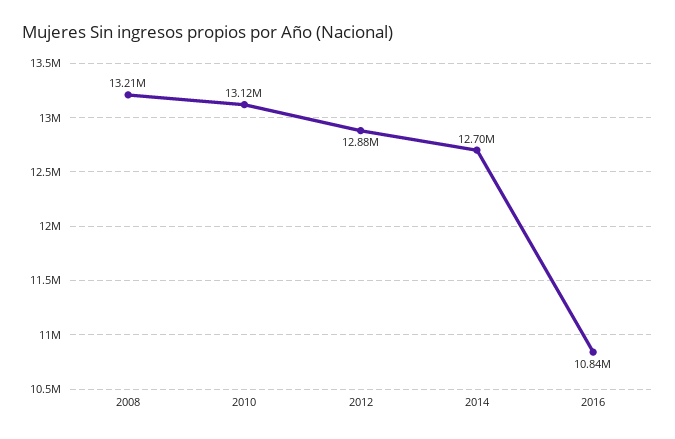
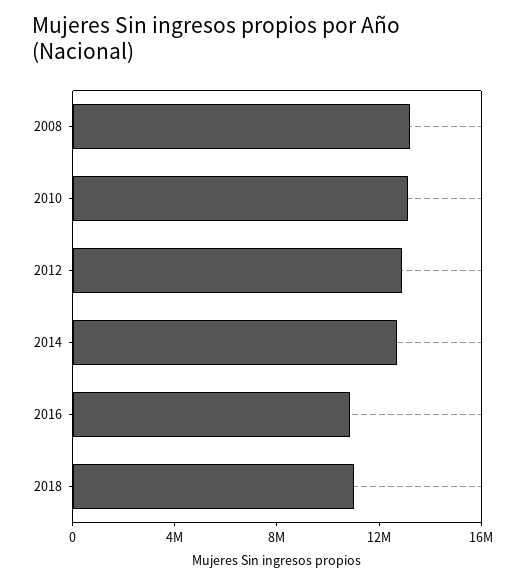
2018: none -> 11000000

